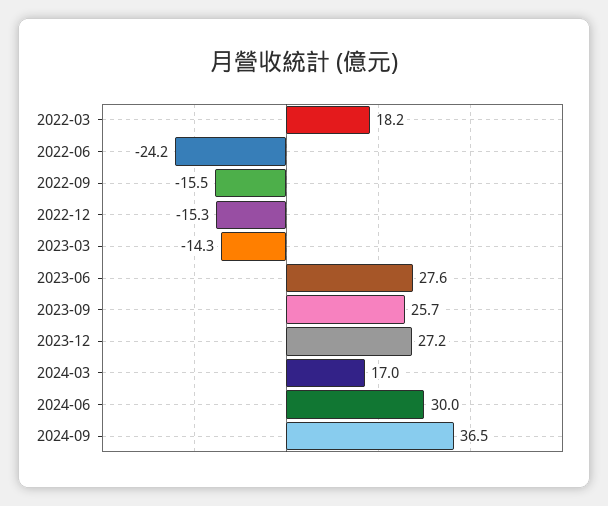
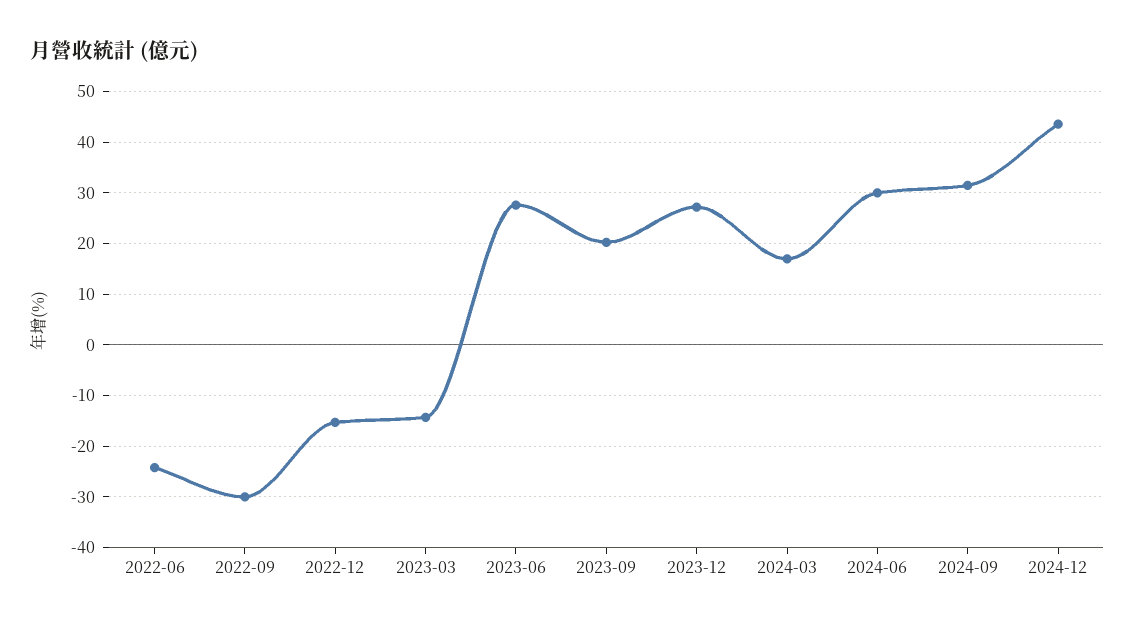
2022-03: 18.2 -> none
2022-09: -15.5 -> -30
2023-09: 25.7 -> 20
2024-09: 36.5 -> 32
2024-12: none -> 44

